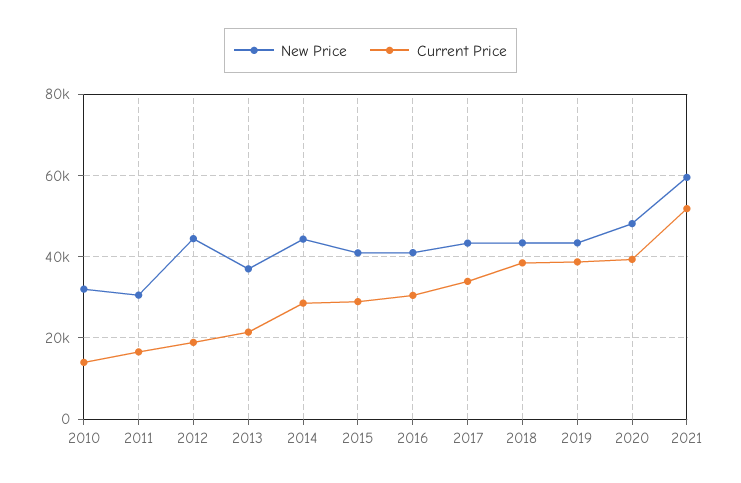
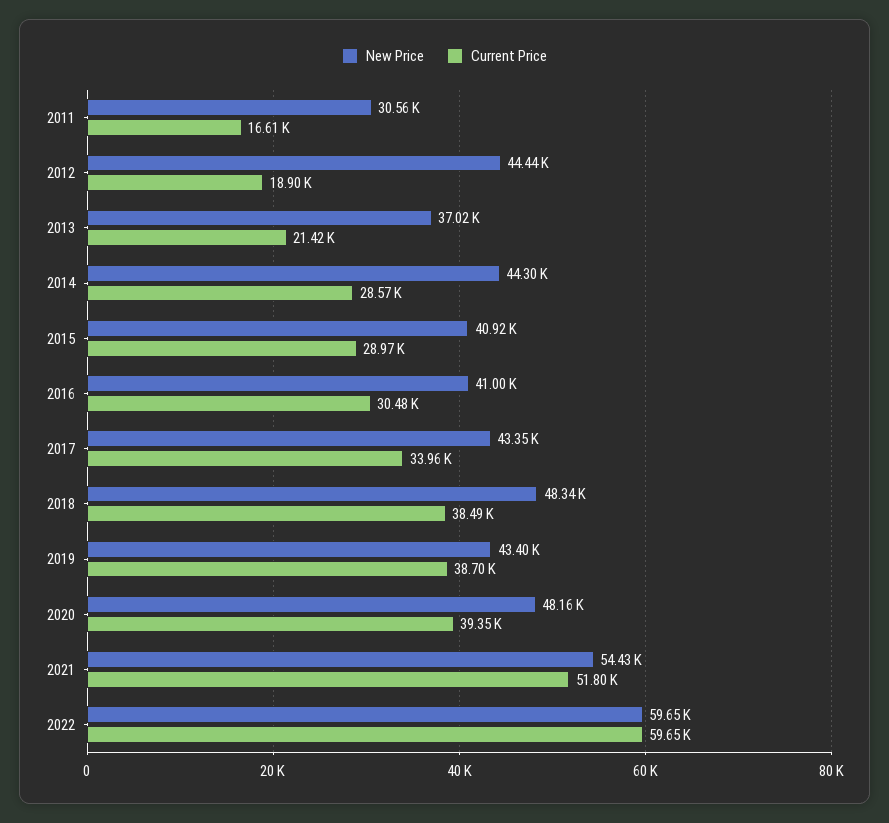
New Price, 2010: 32000 -> none
Current Price, 2010: 14000 -> none
New Price, 2018: 44000 -> 48340
New Price, 2021: 60000 -> 54430
New Price, 2022: none -> 59650
Current Price, 2022: none -> 59650

